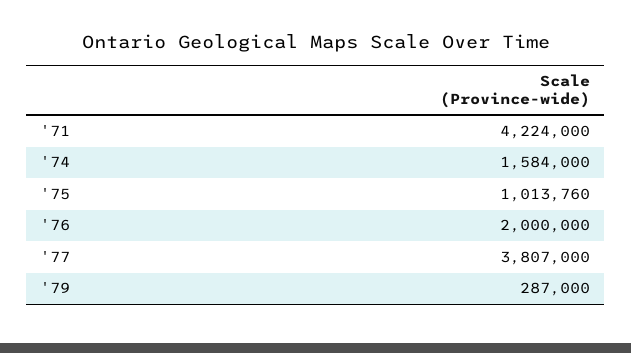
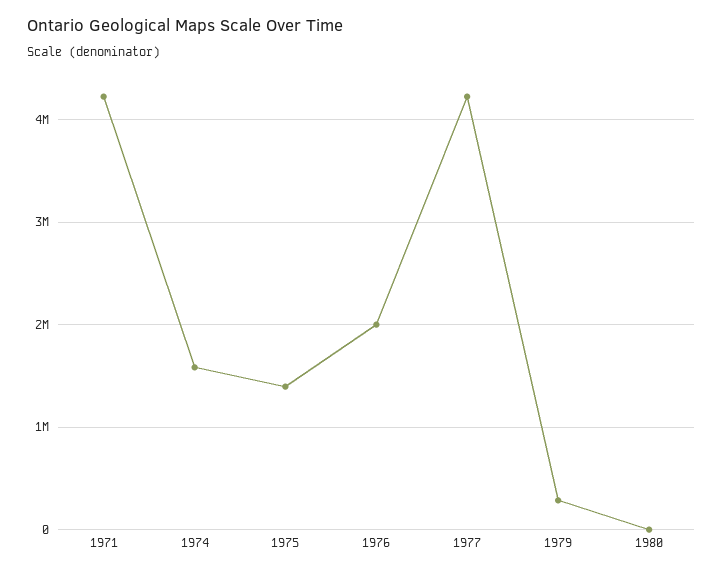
'75: 1013760 -> 1400000
'77: 3807000 -> 4200000
1980: none -> 0

